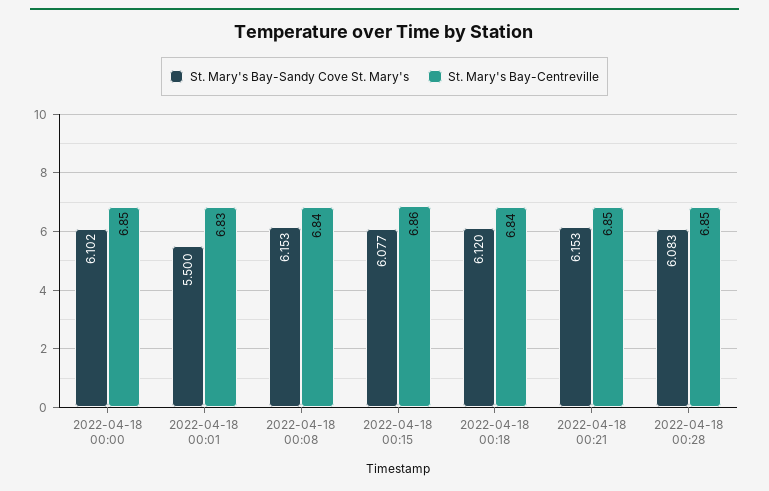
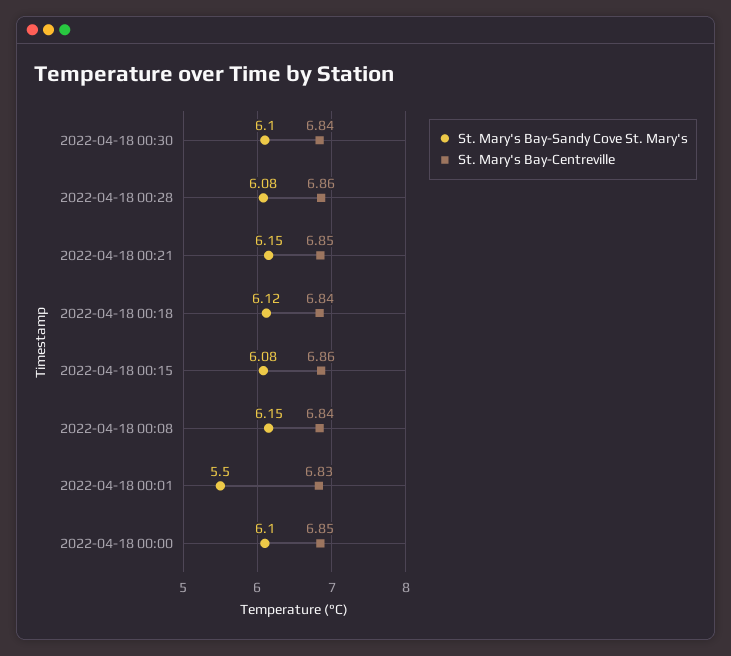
St. Mary's Bay-Centreville, 2022-04-18 00:28: 6.85 -> 6.86
St. Mary's Bay-Sandy Cove St. Mary's, 2022-04-18 00:30: none -> 6.1
St. Mary's Bay-Centreville, 2022-04-18 00:30: none -> 6.84

